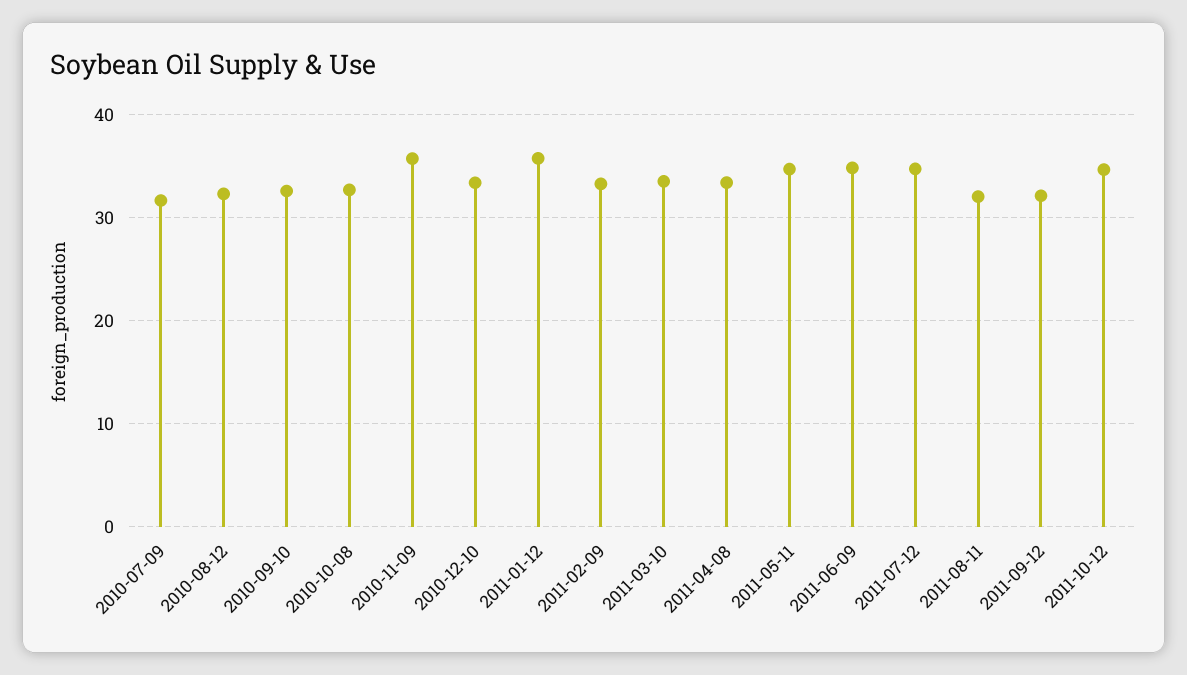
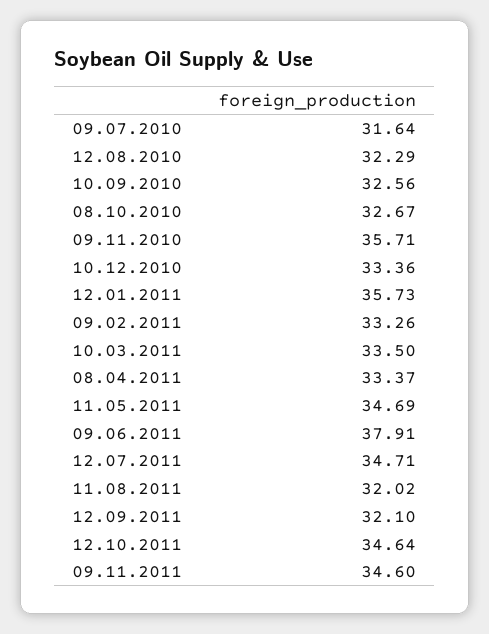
2011-06-09: 35 -> 37.91
09.11.2011: none -> 34.6

